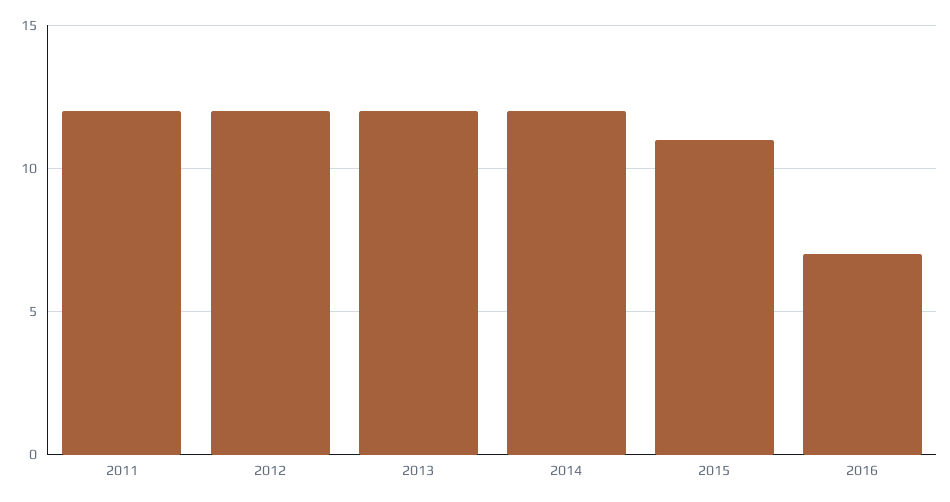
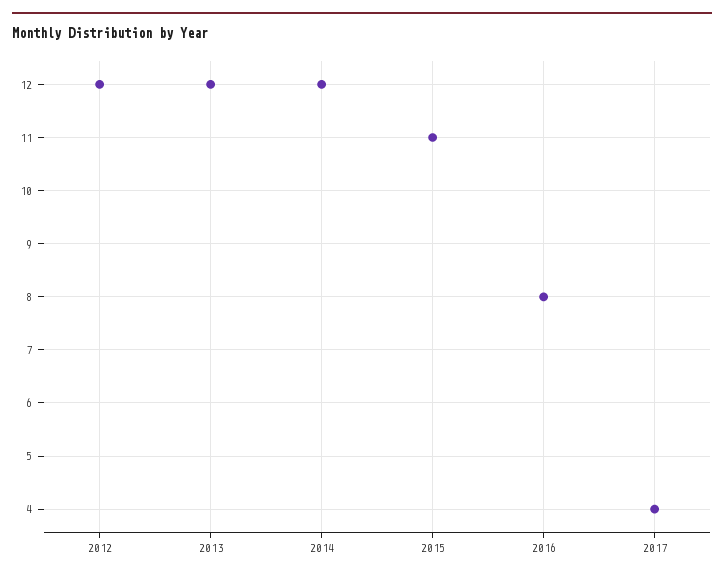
2011: 12 -> none
2016: 7 -> 8
2017: none -> 4

